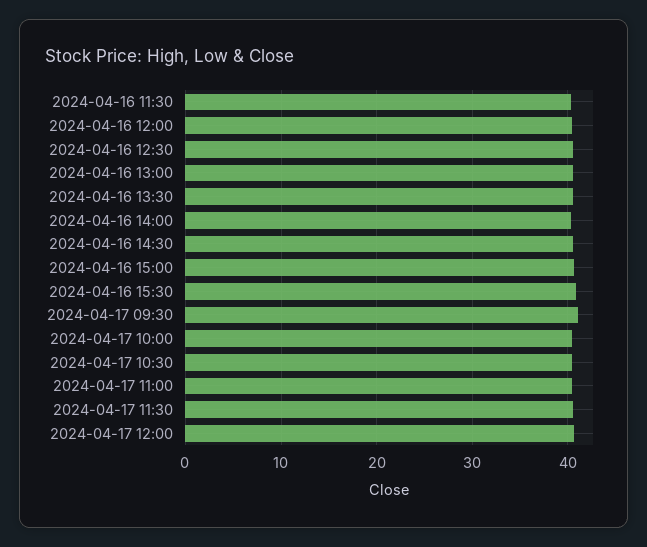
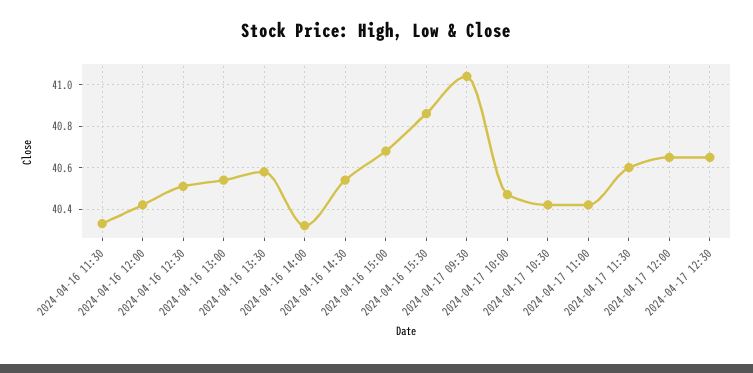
2024-04-17 12:30: none -> 40.65

